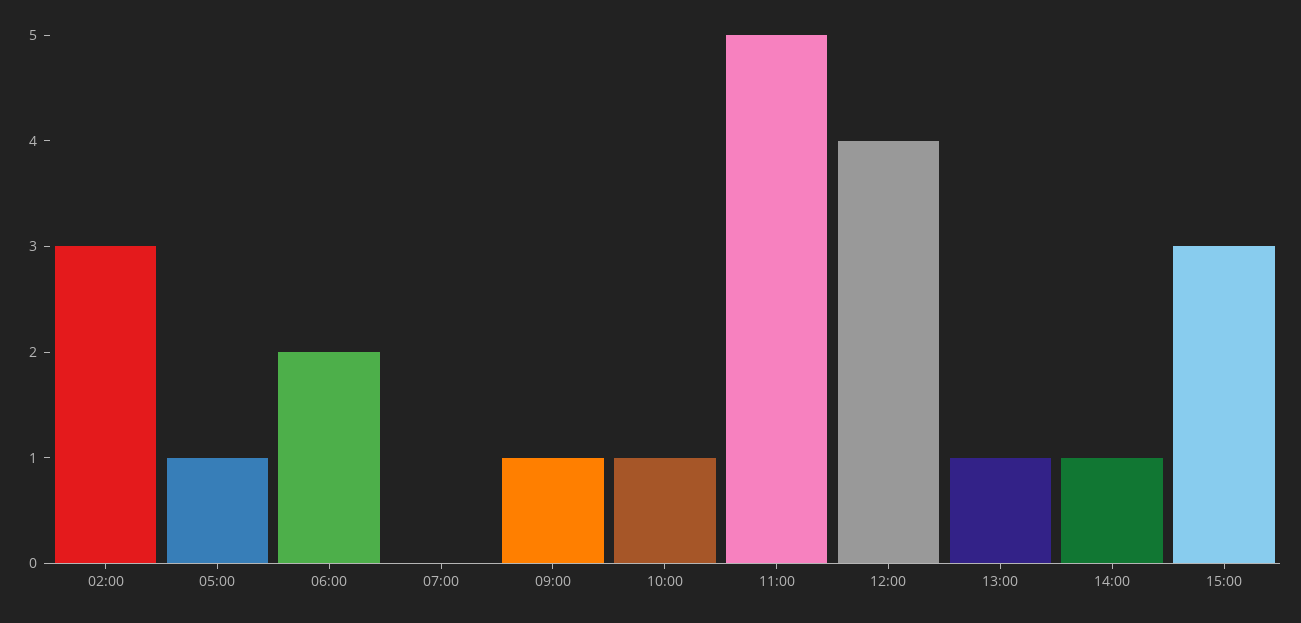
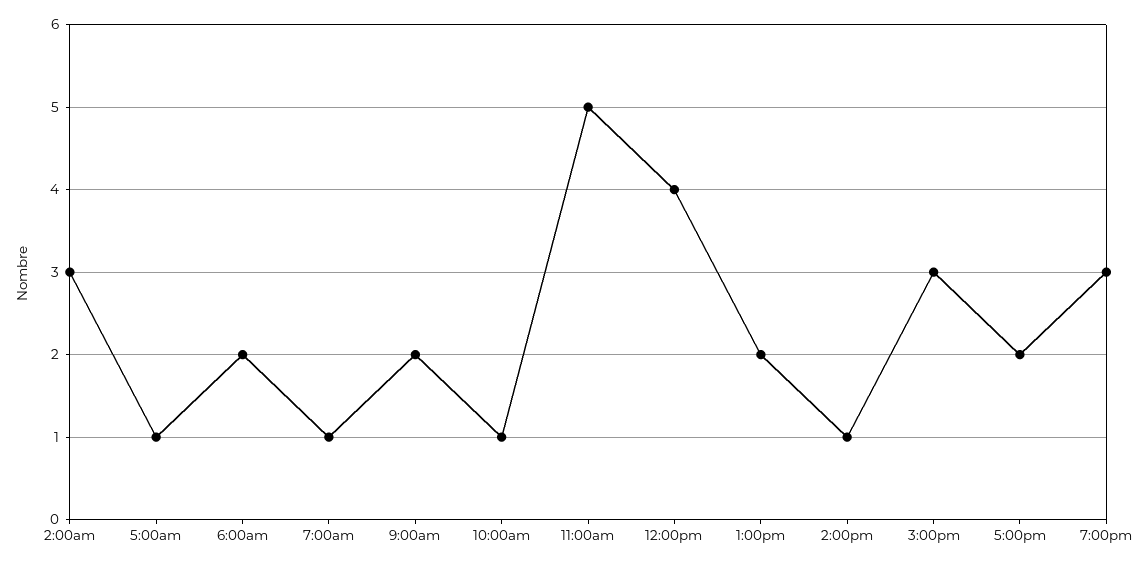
07:00: 0 -> 1
09:00: 1 -> 2
13:00: 1 -> 2
5:00pm: none -> 2
7:00pm: none -> 3

